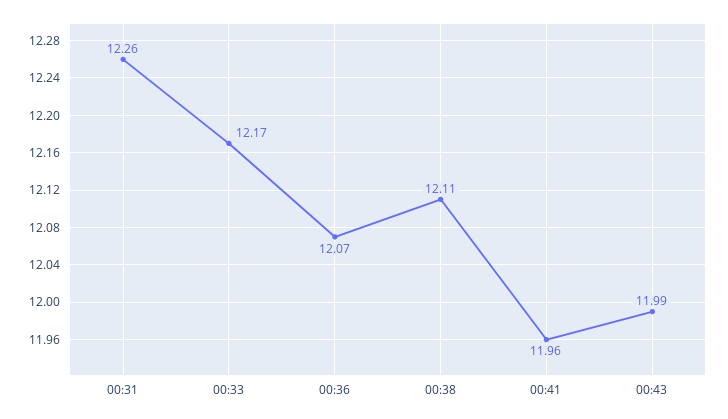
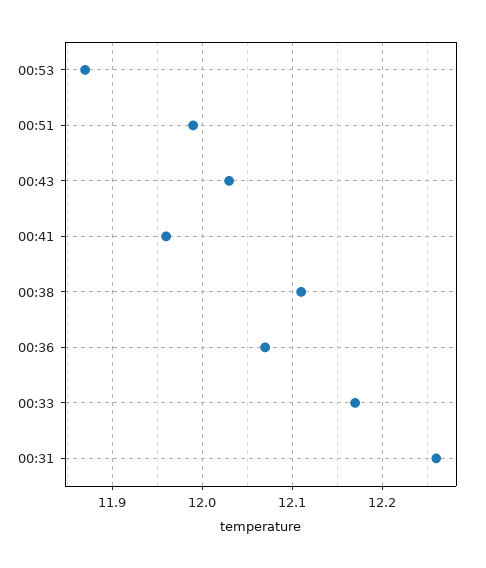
00:43: 11.99 -> 12.03
00:53: none -> 11.87
00:51: none -> 11.99

